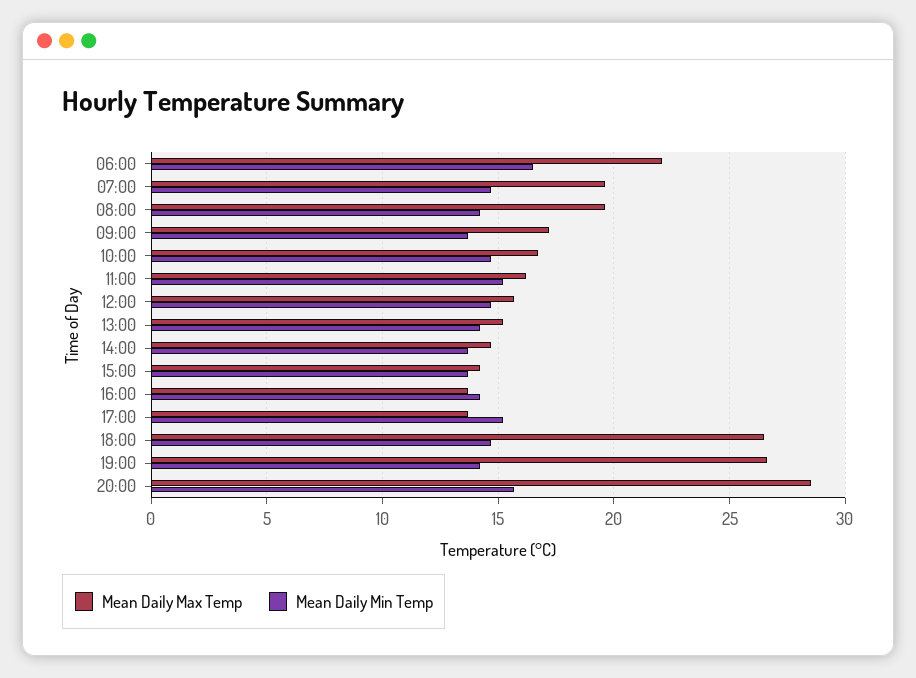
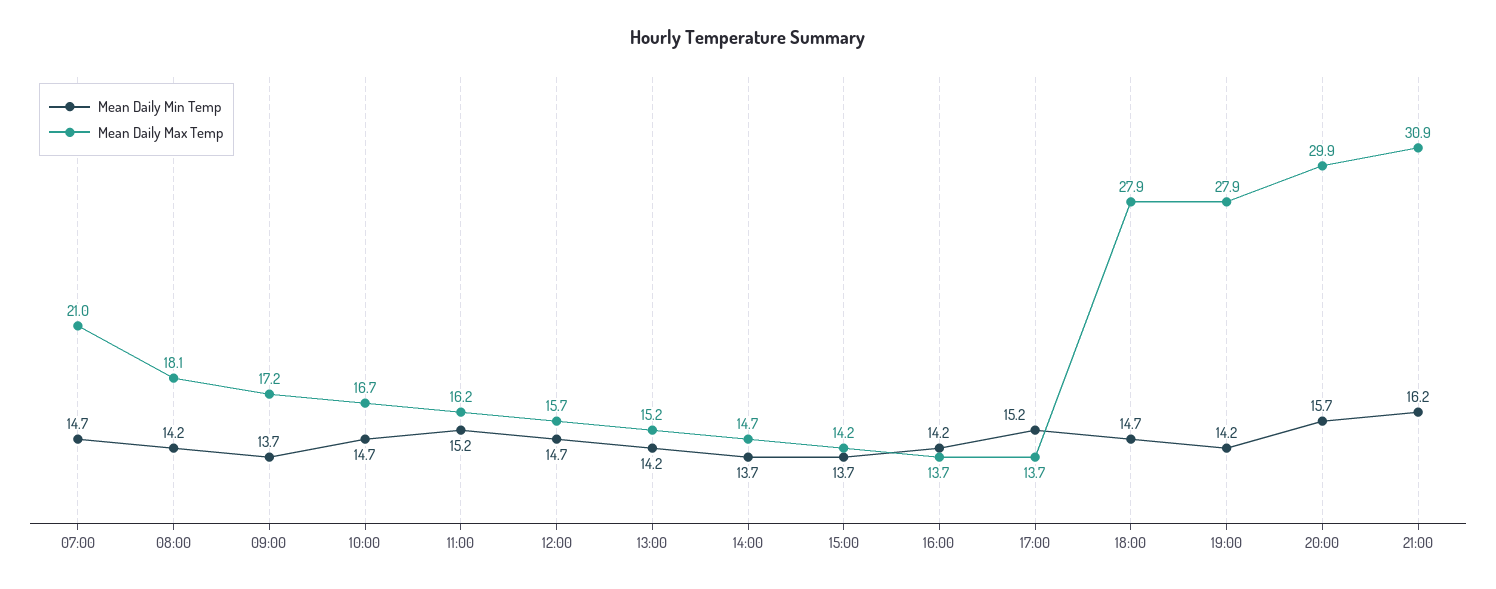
Mean Daily Max Temp, 06:00: 22 -> none
Mean Daily Min Temp, 06:00: 16.5 -> none
Mean Daily Max Temp, 07:00: 19.5 -> 21
Mean Daily Max Temp, 08:00: 19.5 -> 18.1
Mean Daily Max Temp, 18:00: 26.5 -> 27.9
Mean Daily Max Temp, 19:00: 26.5 -> 27.9
Mean Daily Max Temp, 20:00: 28.5 -> 29.9
Mean Daily Min Temp, 21:00: none -> 16.2
Mean Daily Max Temp, 21:00: none -> 30.9

